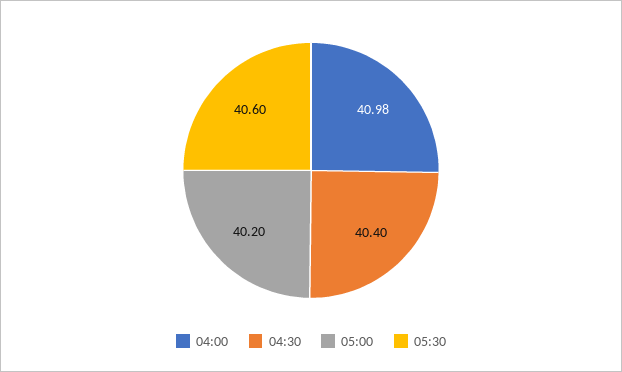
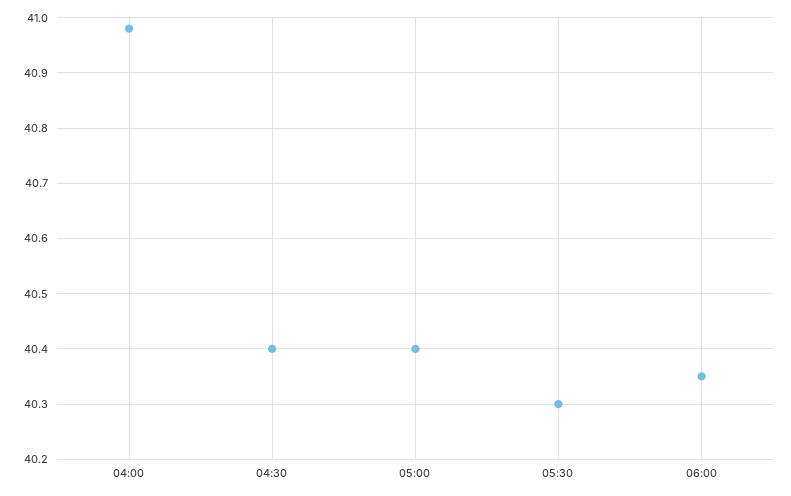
05:00: 40.2 -> 40.4
05:30: 40.6 -> 40.3
06:00: none -> 40.35

